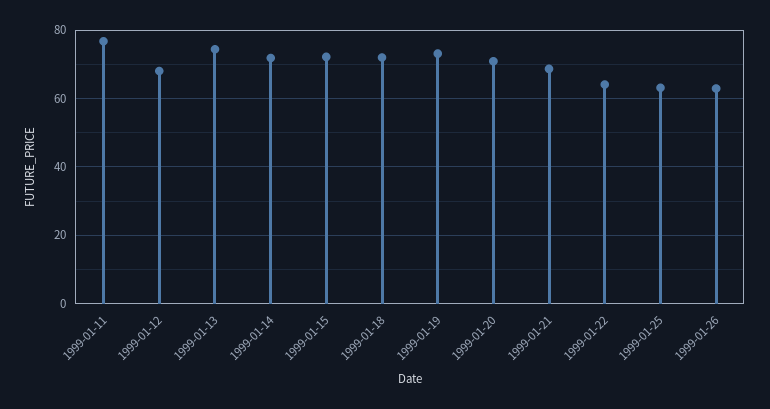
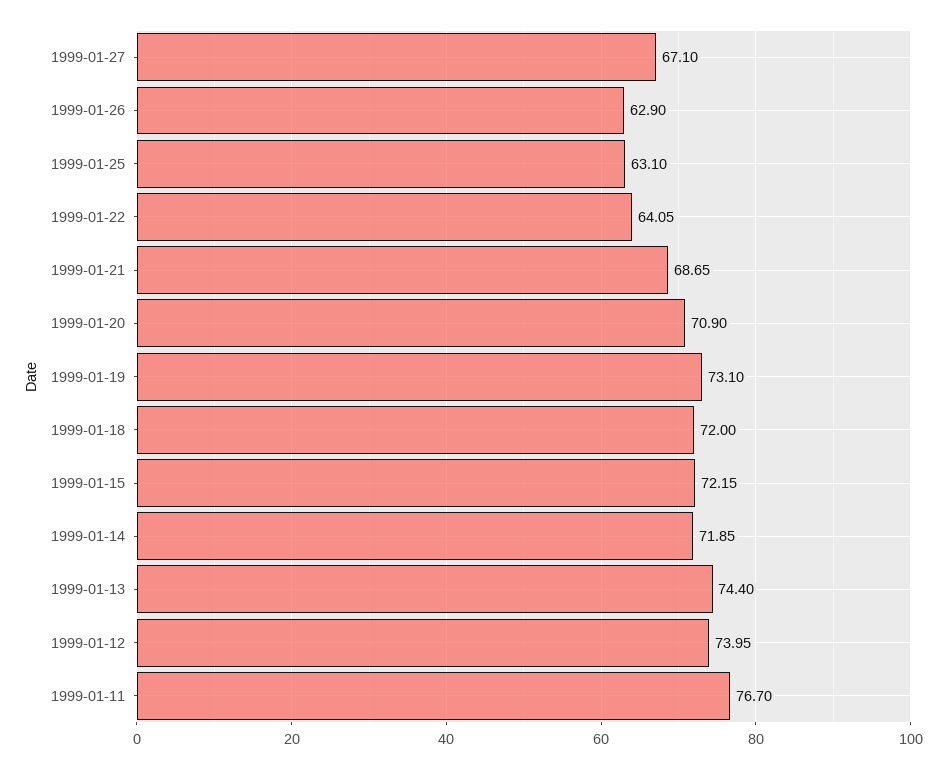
1999-01-12: 68 -> 73.95
1999-01-27: none -> 67.1

